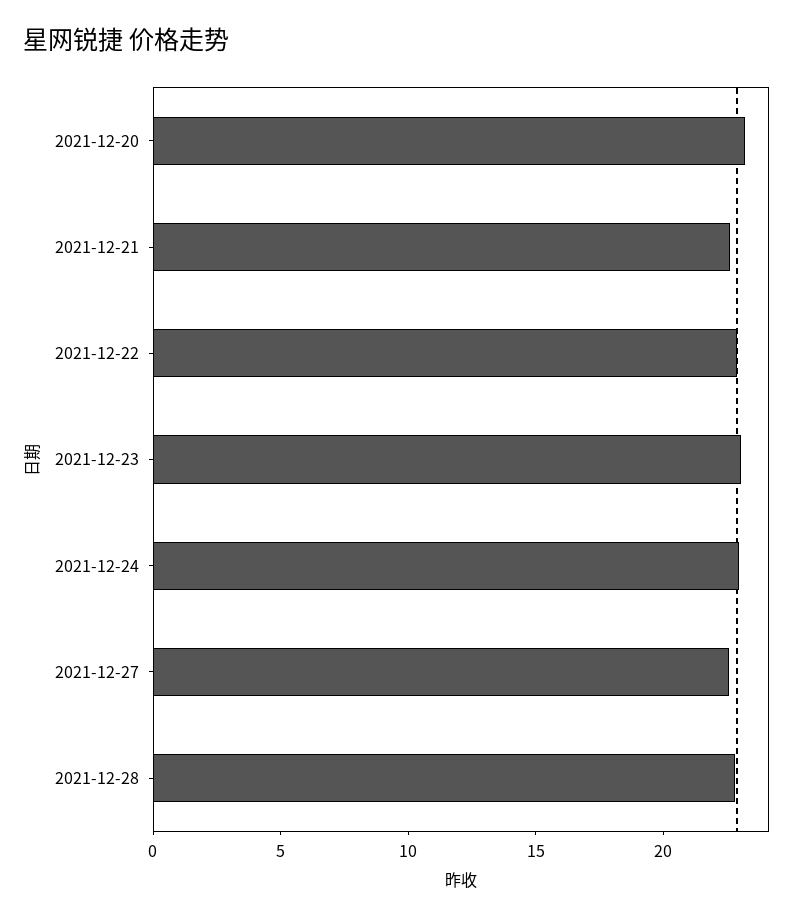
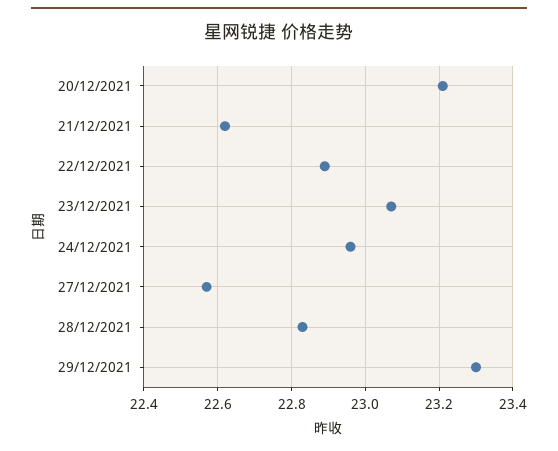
29/12/2021: none -> 23.3

